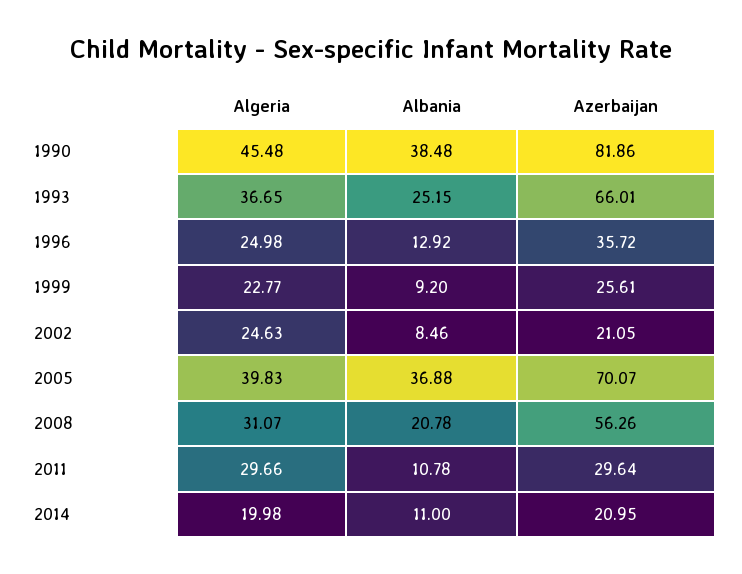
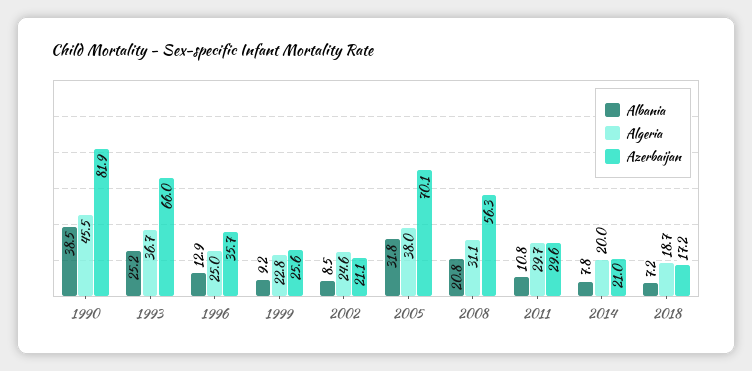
Algeria, 2005: 39.83 -> 38
Albania, 2005: 36.88 -> 31.8
Albania, 2014: 11 -> 7.8
Albania, 2018: none -> 7.2
Algeria, 2018: none -> 18.7
Azerbaijan, 2018: none -> 17.2

